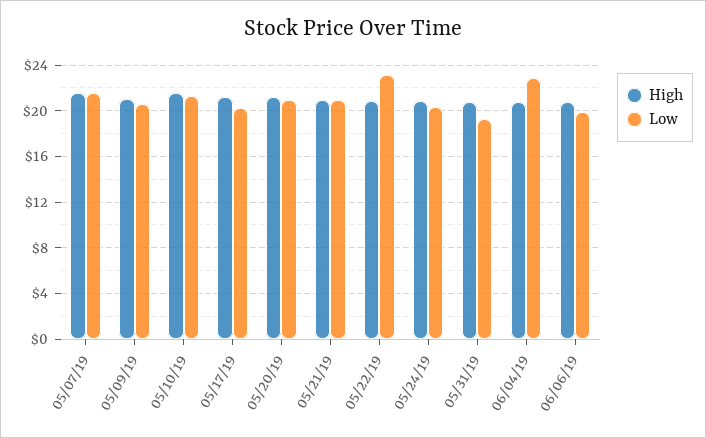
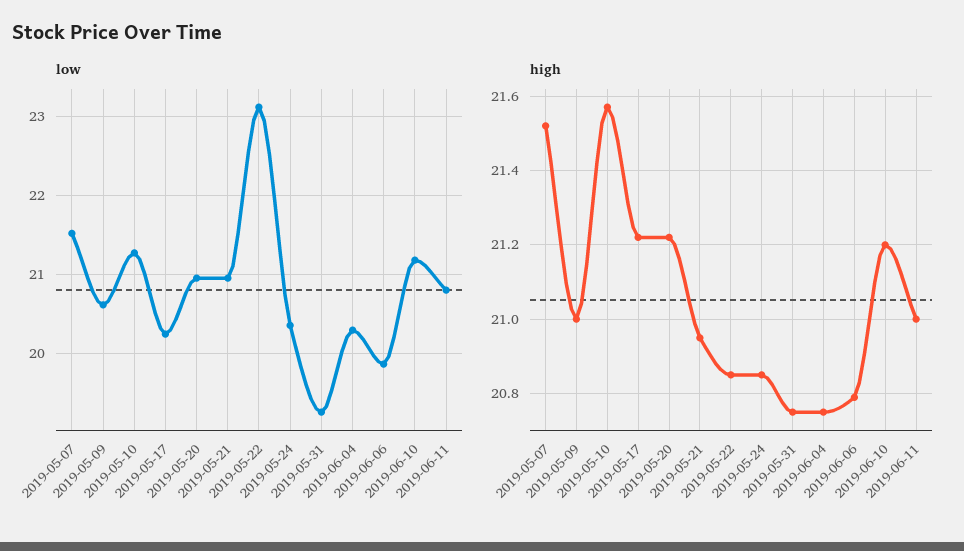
Low, 06/04/19: 23 -> 20.3
Low, 2019-06-10: none -> 21.2
Low, 2019-06-11: none -> 20.8
High, 2019-06-10: none -> 21.2
High, 2019-06-11: none -> 21

